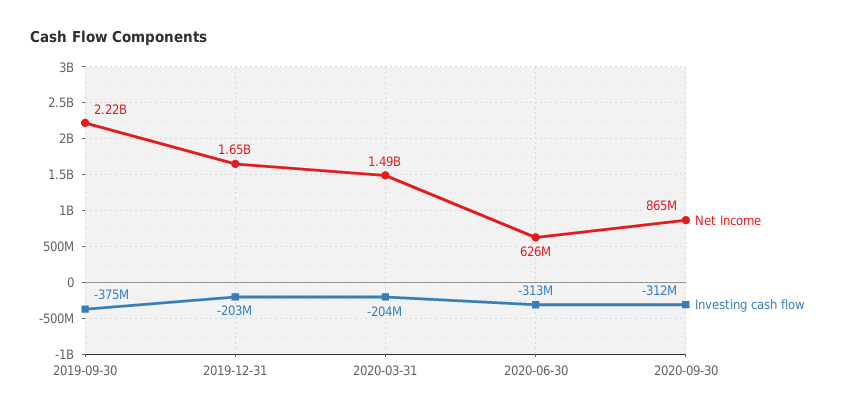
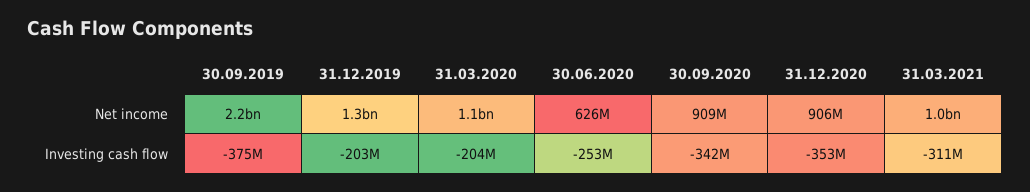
Net Income, 2019-12-31: 1650000000 -> 1300000000
Net Income, 2020-03-31: 1490000000 -> 1100000000
Investing cash flow, 2020-06-30: -313000000 -> -253000000
Net Income, 2020-09-30: 865000000 -> 909000000
Investing cash flow, 2020-09-30: -312000000 -> -342000000
Net Income, 31.12.2020: none -> 906000000
Net Income, 31.03.2021: none -> 1000000000
Investing cash flow, 31.12.2020: none -> -353000000
Investing cash flow, 31.03.2021: none -> -311000000

